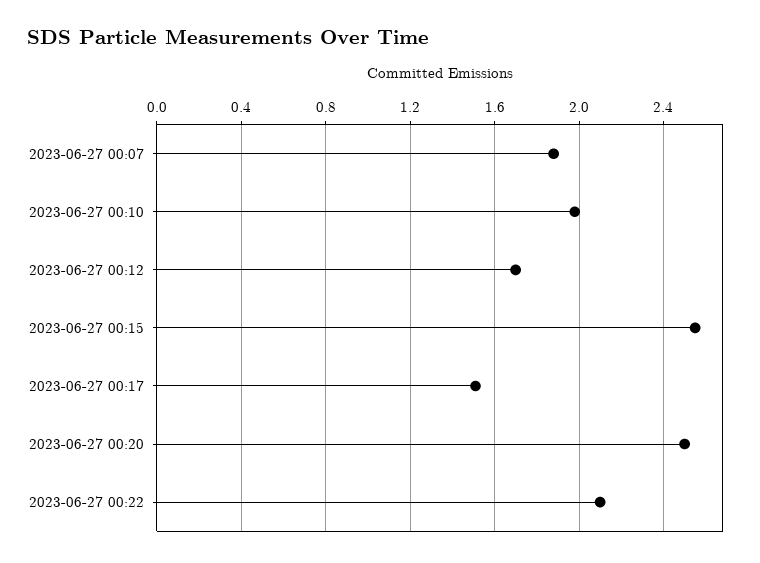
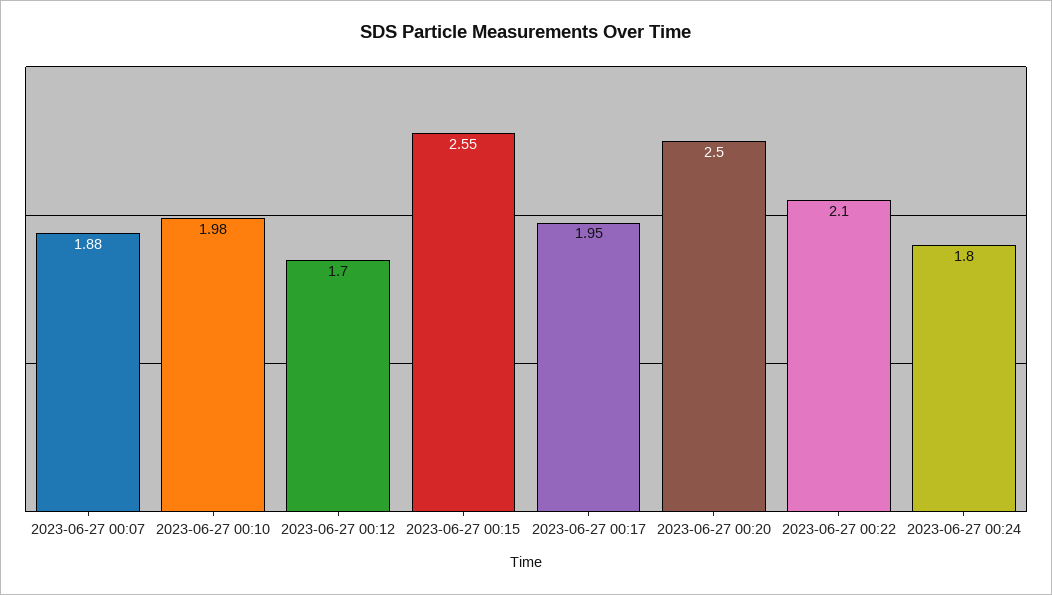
2023-06-27 00:17: 1.5 -> 1.95
2023-06-27 00:24: none -> 1.8

